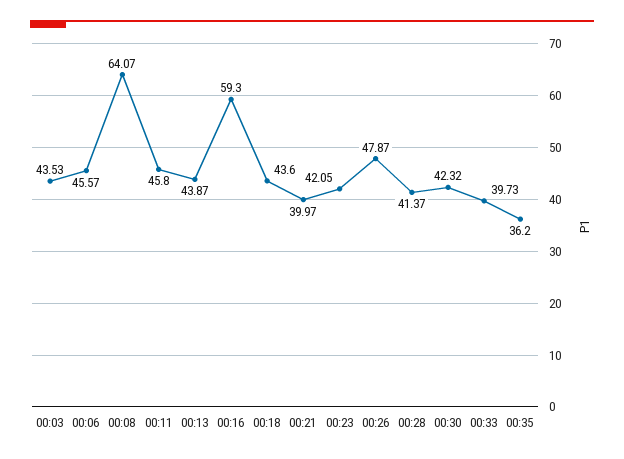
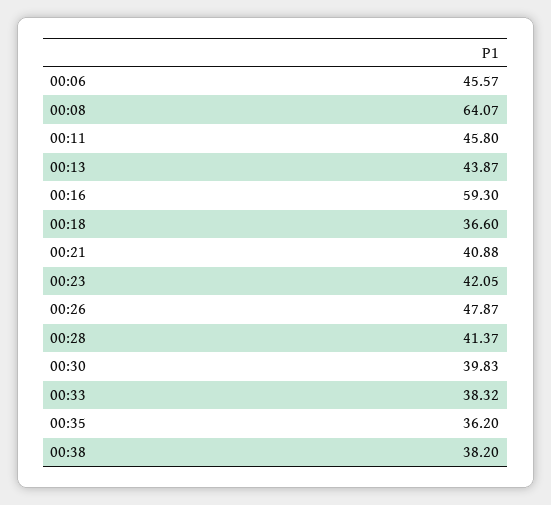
00:03: 43.53 -> none
00:18: 43.6 -> 36.6
00:21: 39.97 -> 40.88
00:30: 42.32 -> 39.83
00:33: 39.73 -> 38.32
00:38: none -> 38.2

